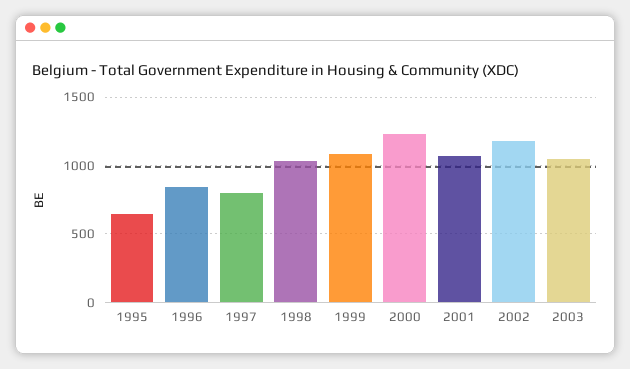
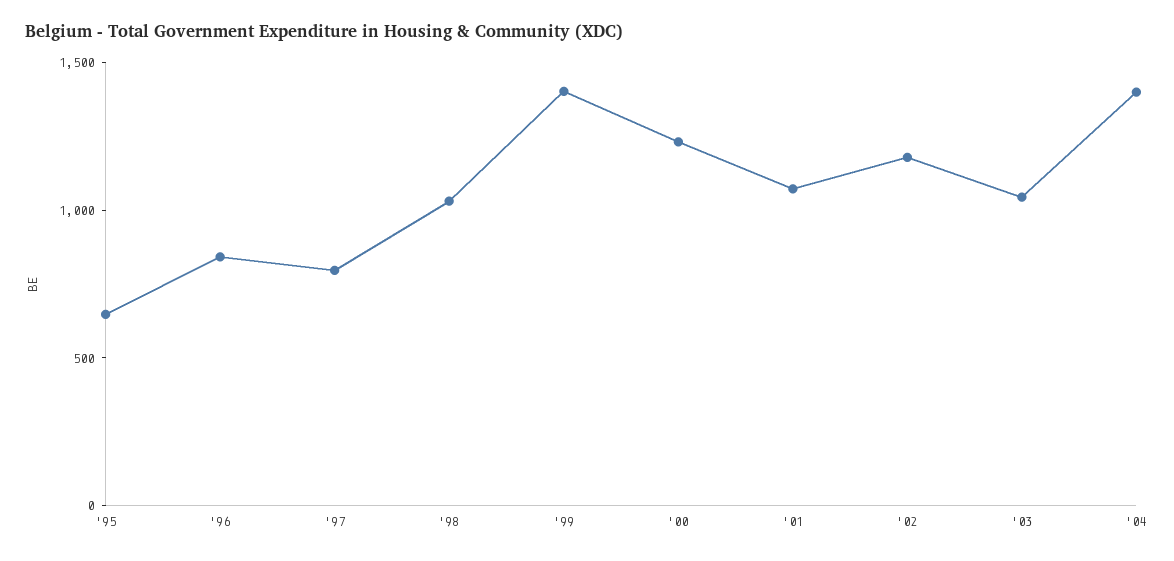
1999: 1100 -> 1400
'04: none -> 1400

